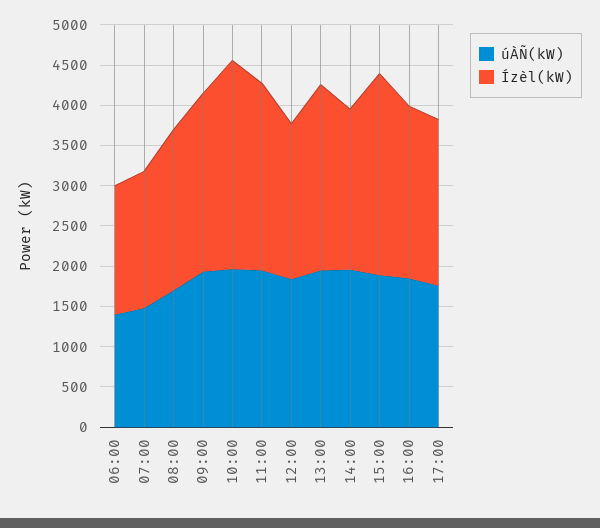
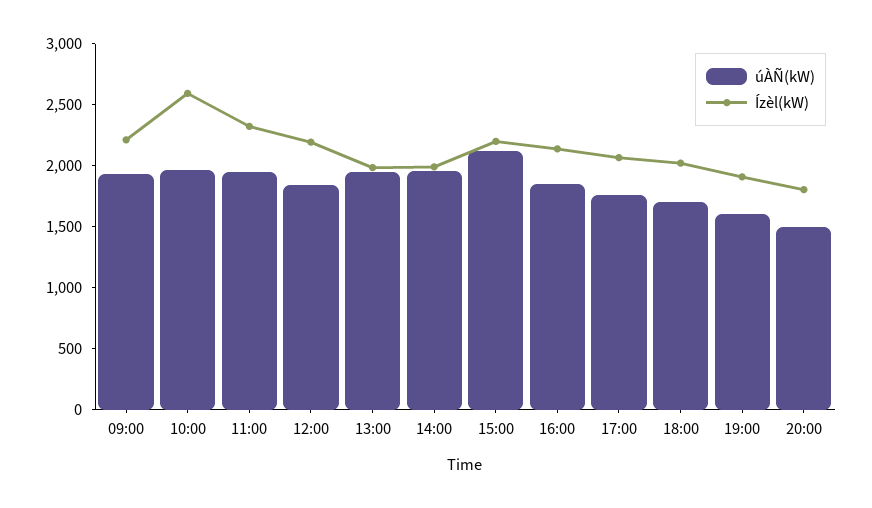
úÀÑ(kW), 06:00: 1400 -> none
Ízèl(kW), 06:00: 1600 -> none
úÀÑ(kW), 07:00: 1500 -> none
Ízèl(kW), 07:00: 1700 -> none
úÀÑ(kW), 08:00: 1700 -> none
Ízèl(kW), 08:00: 2000 -> none
Ízèl(kW), 12:00: 1900 -> 2200
Ízèl(kW), 13:00: 2300 -> 2000
úÀÑ(kW), 15:00: 1900 -> 2100
Ízèl(kW), 15:00: 2500 -> 2200
úÀÑ(kW), 18:00: none -> 1700
Ízèl(kW), 18:00: none -> 2000
úÀÑ(kW), 19:00: none -> 1600
Ízèl(kW), 19:00: none -> 1900
úÀÑ(kW), 20:00: none -> 1500
Ízèl(kW), 20:00: none -> 1800

